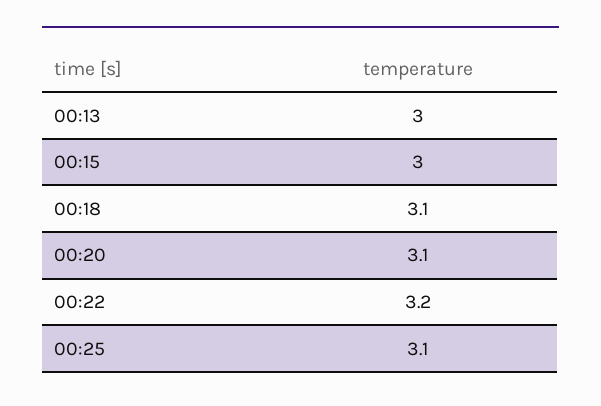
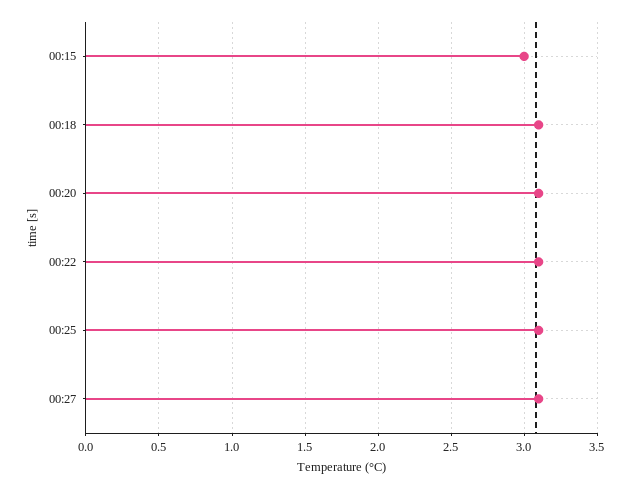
00:13: 3 -> none
00:22: 3.2 -> 3.1
00:27: none -> 3.1

